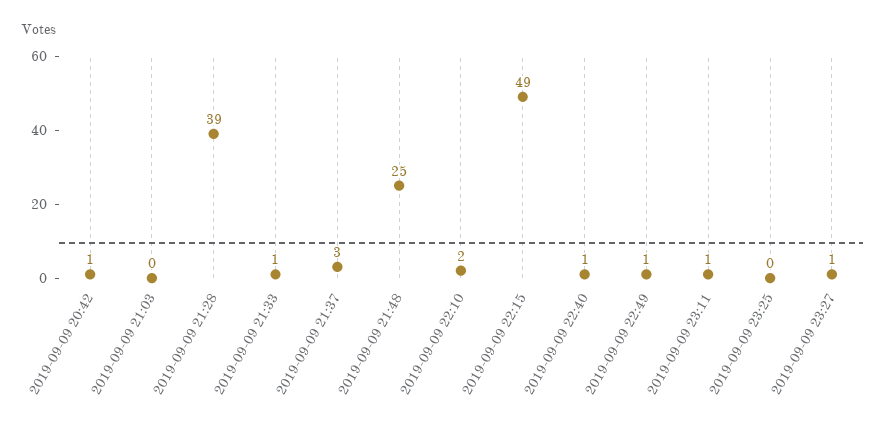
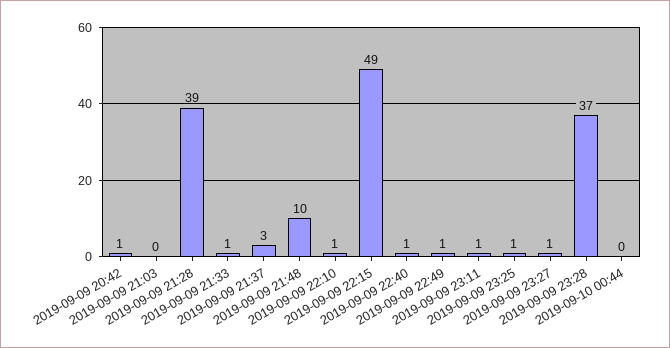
2019-09-09 21:48: 25 -> 10
2019-09-09 22:10: 2 -> 1
2019-09-09 23:25: 0 -> 1
2019-09-09 23:28: none -> 37
2019-09-10 00:44: none -> 0

